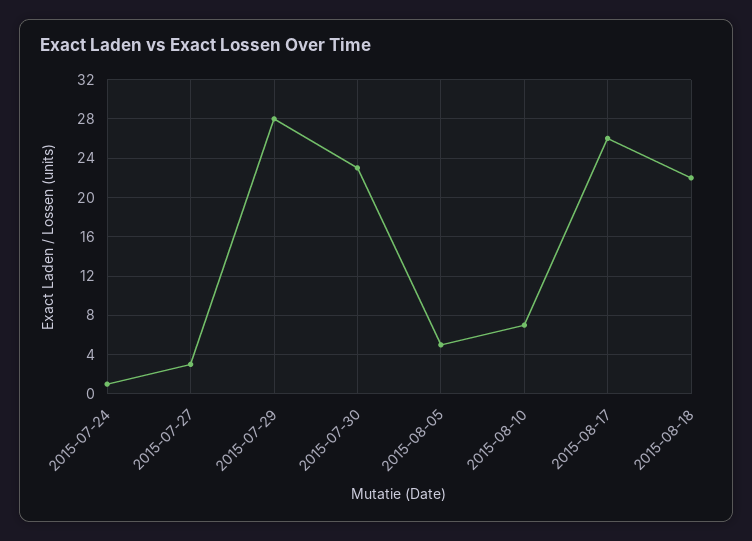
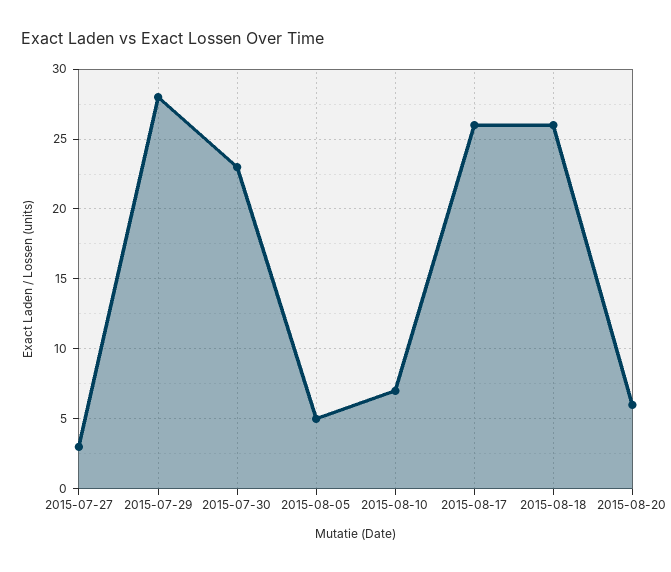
2015-07-24: 1 -> none
2015-08-18: 22 -> 26
2015-08-20: none -> 6

